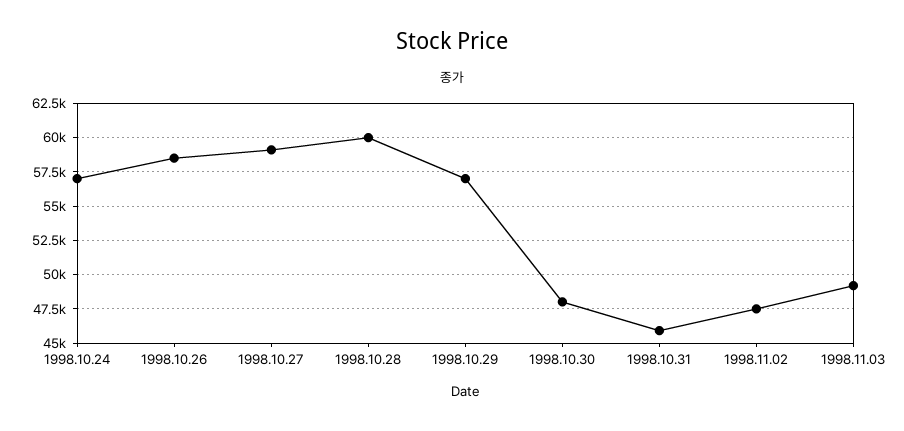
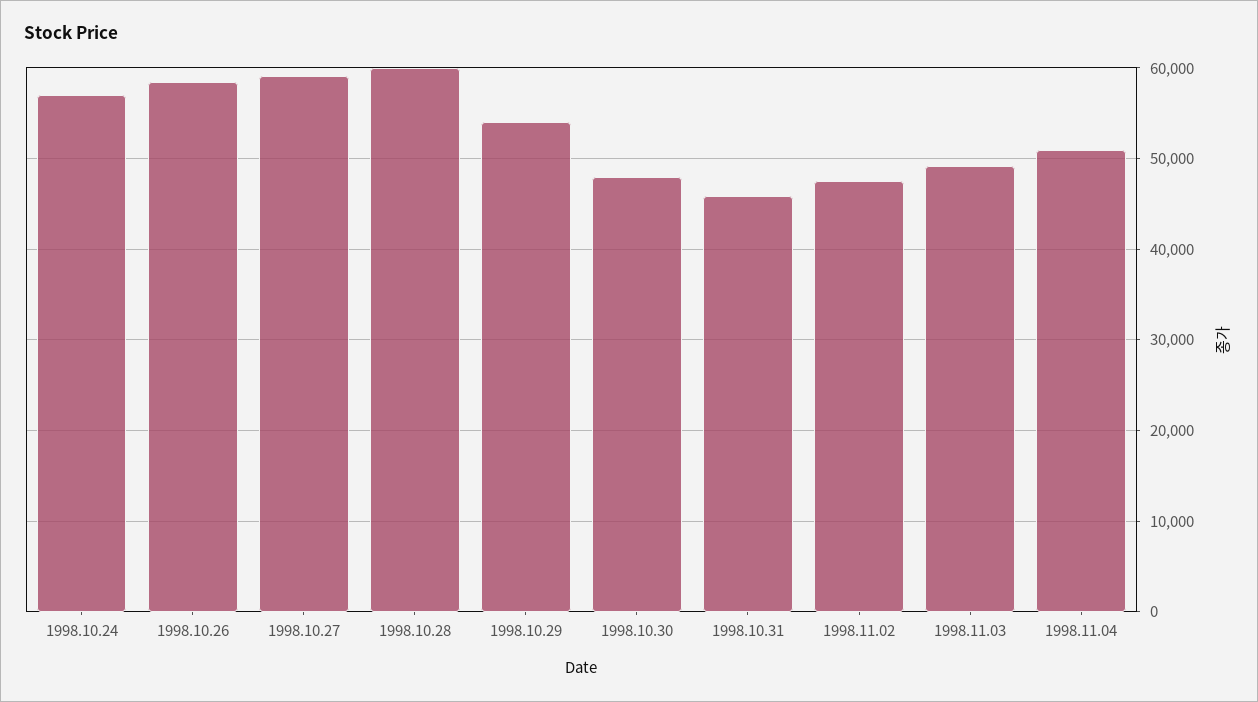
1998.10.29: 57000 -> 54000
1998.11.04: none -> 51000

